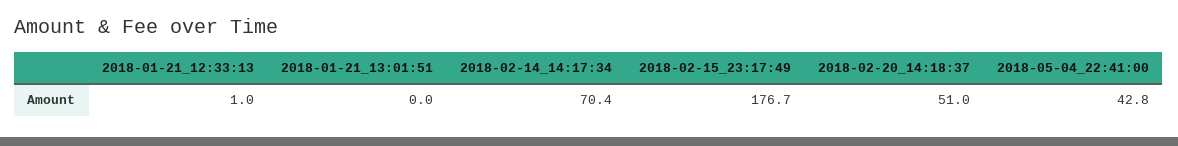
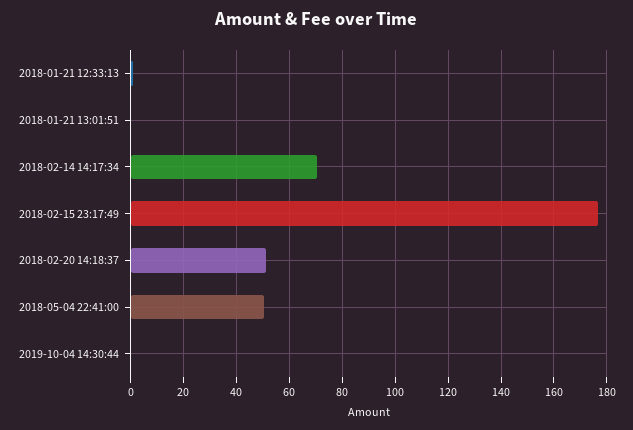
2018-05-04_22:41:00: 42.8 -> 50
2019-10-04 14:30:44: none -> 0

